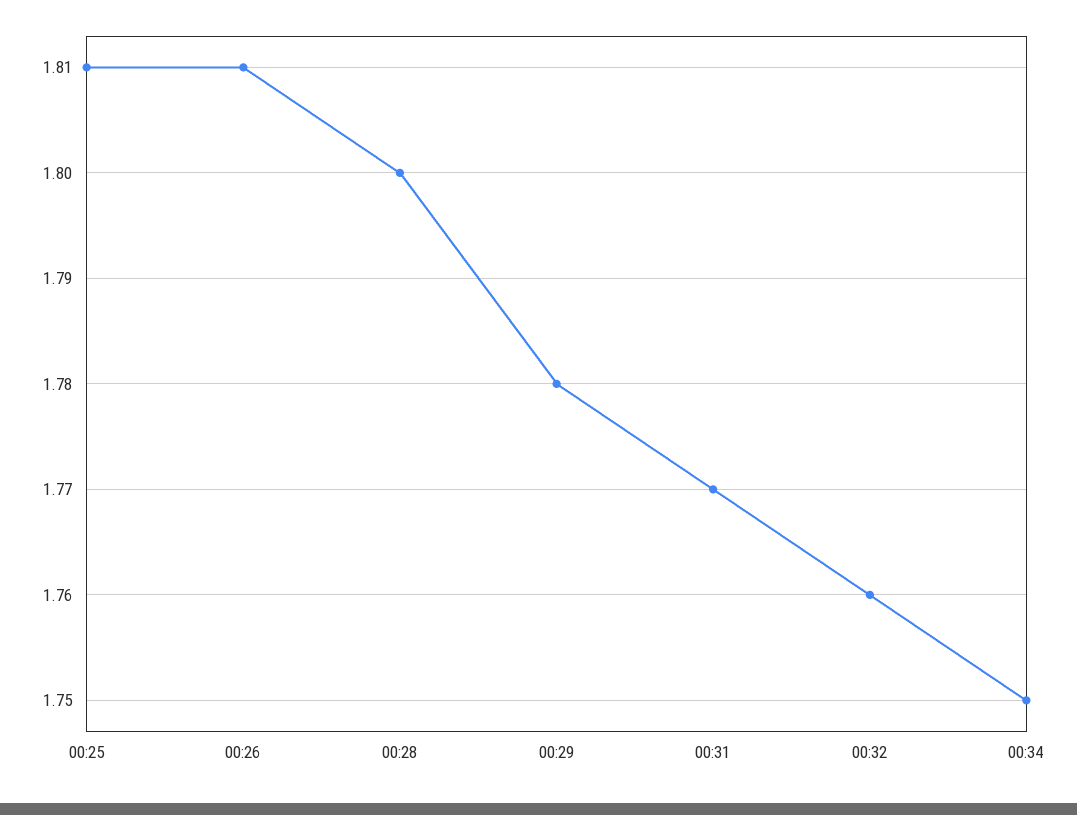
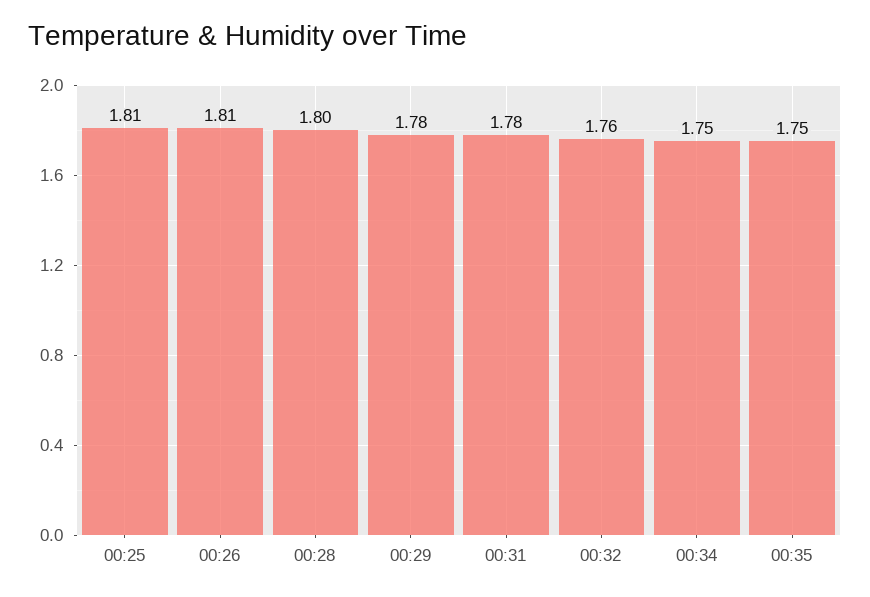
00:31: 1.77 -> 1.78
00:35: none -> 1.75

